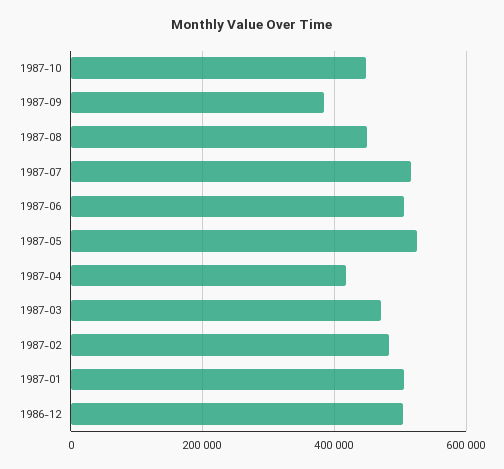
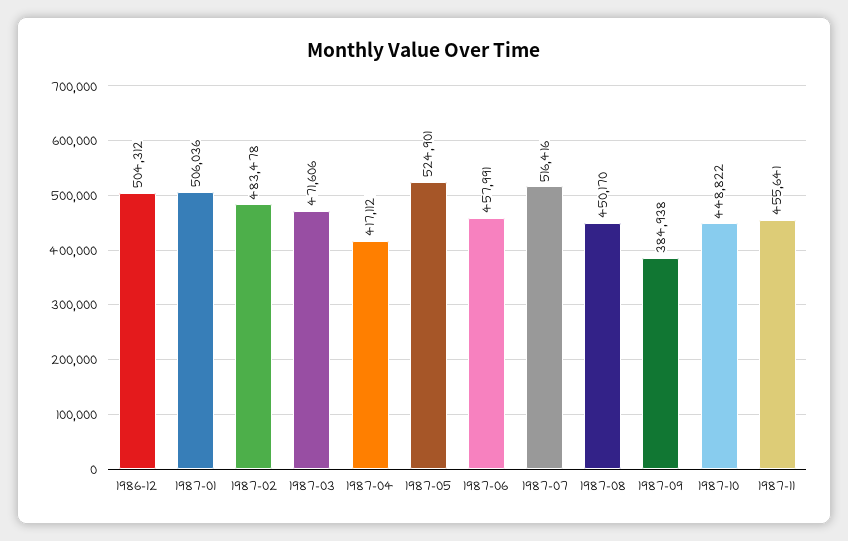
1987-06: 500000 -> 457991
1987-11: none -> 455641

